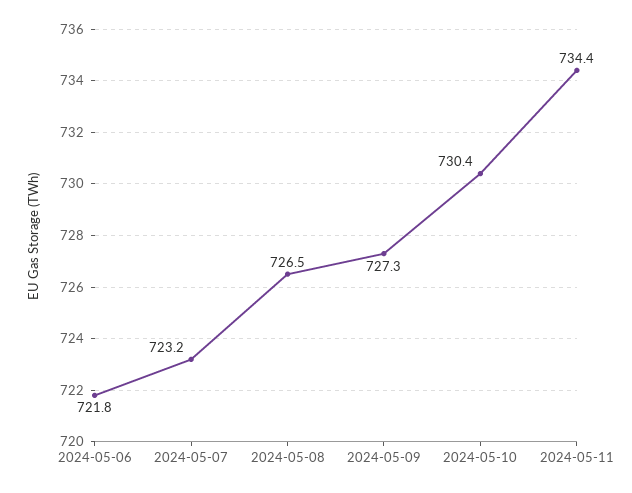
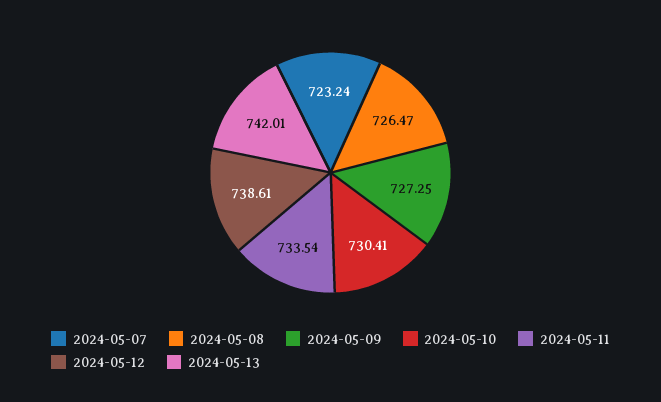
2024-05-06: 721.8 -> none
2024-05-11: 734.4 -> 733.54
2024-05-12: none -> 738.61
2024-05-13: none -> 742.01

